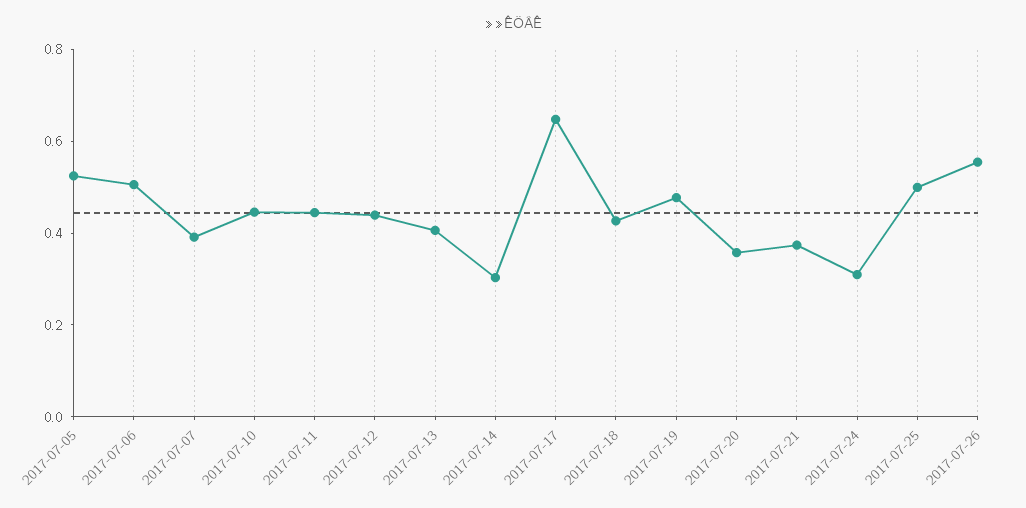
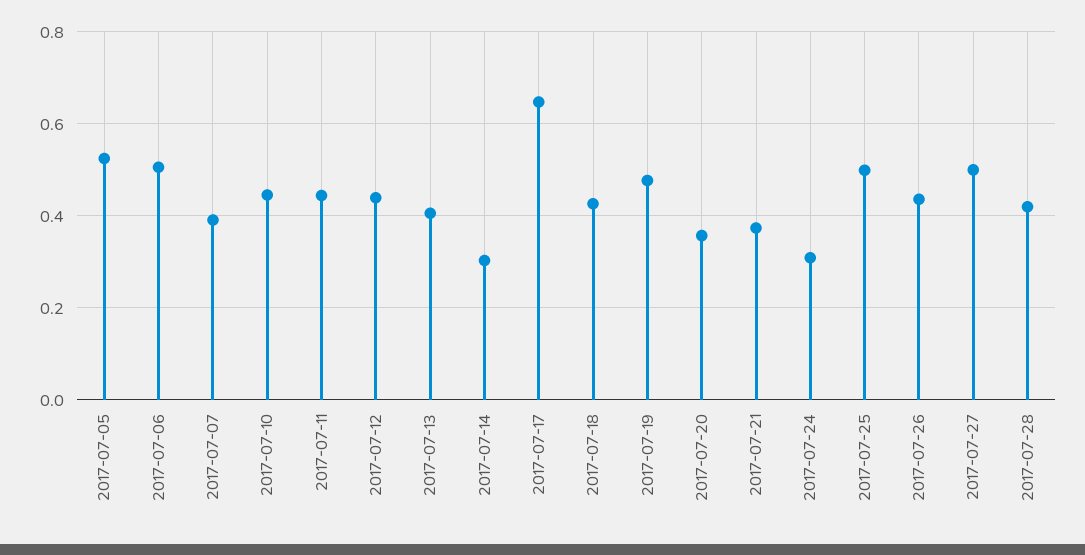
2017-07-26: 0.55 -> 0.44
2017-07-27: none -> 0.5
2017-07-28: none -> 0.42

